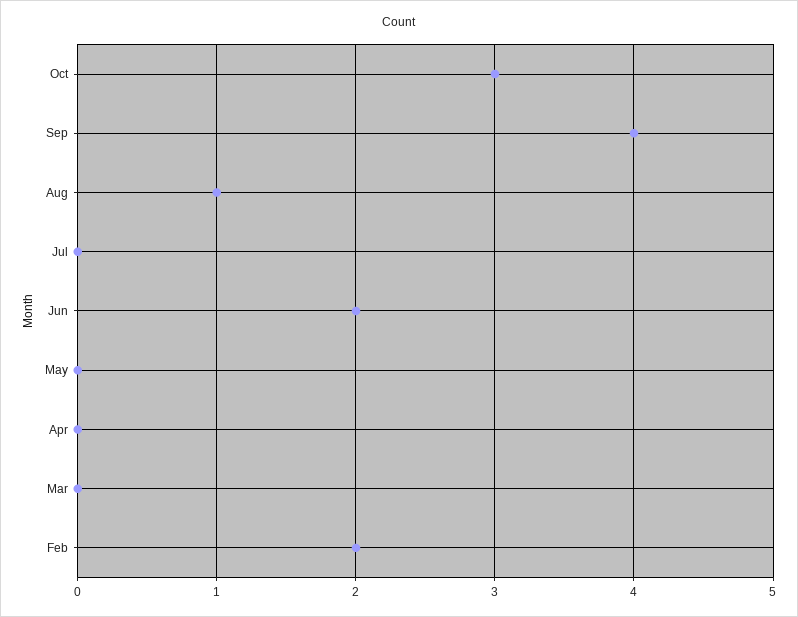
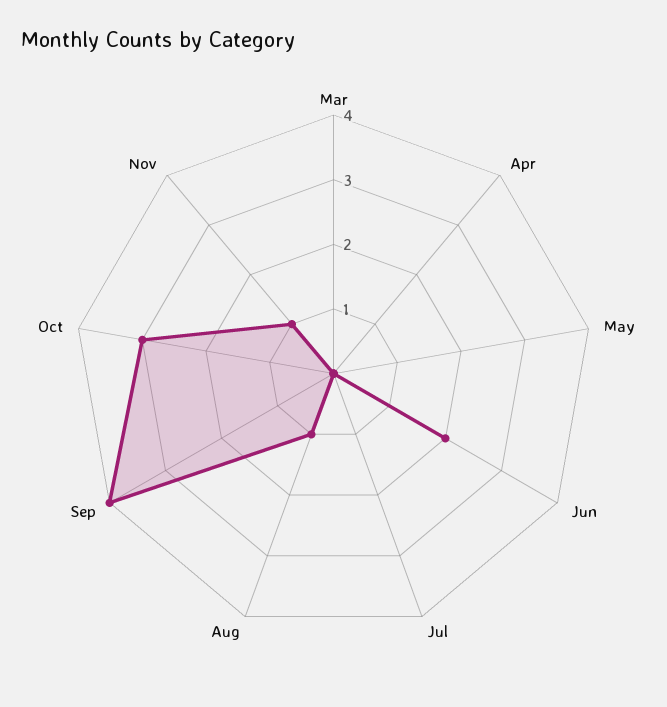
Feb: 2 -> none
Nov: none -> 1

